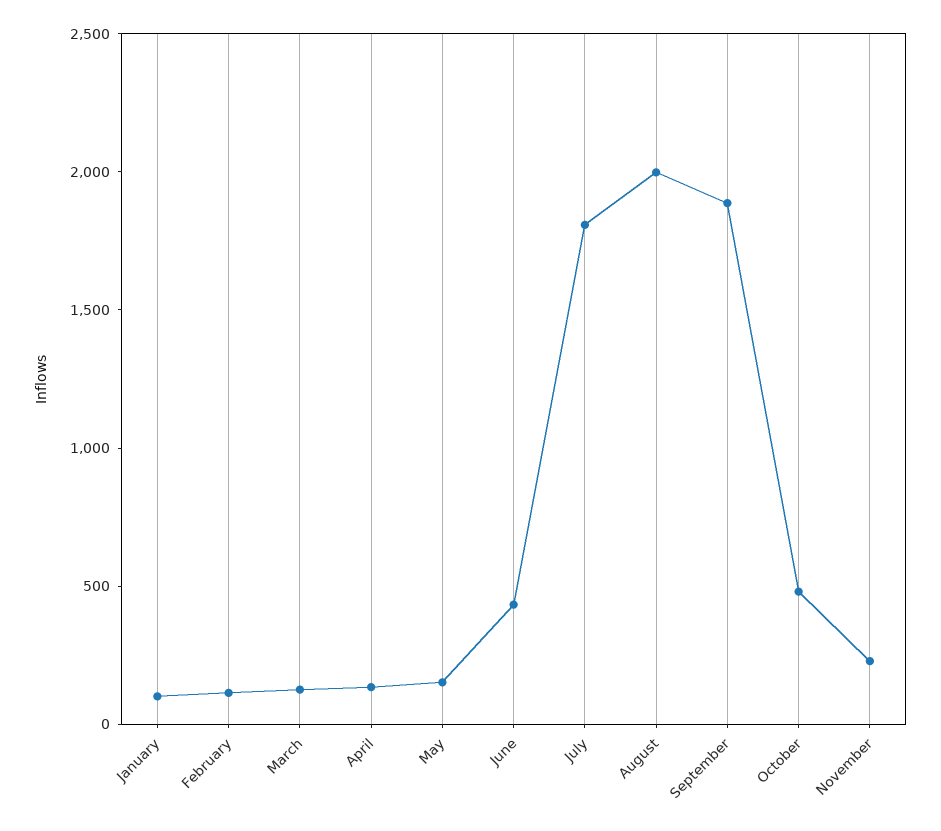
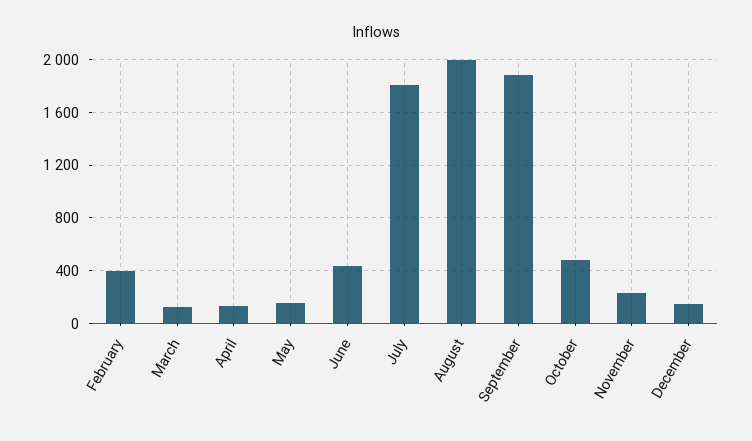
January: 100 -> none
February: 100 -> 400
December: none -> 150

